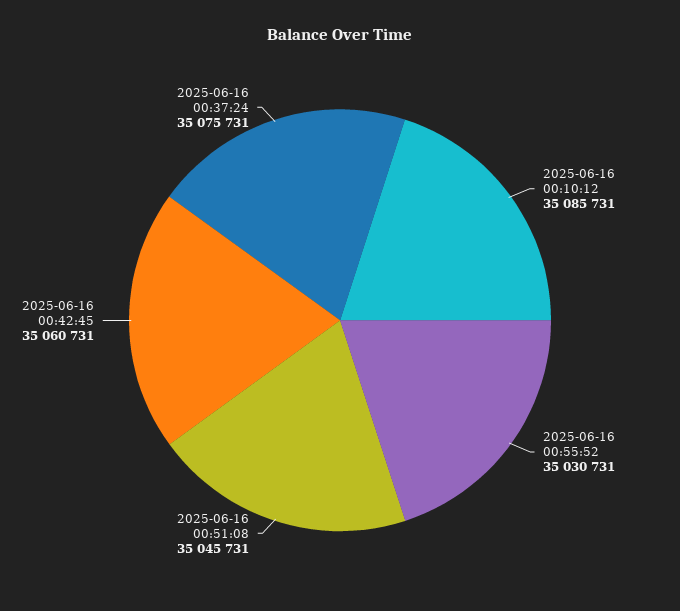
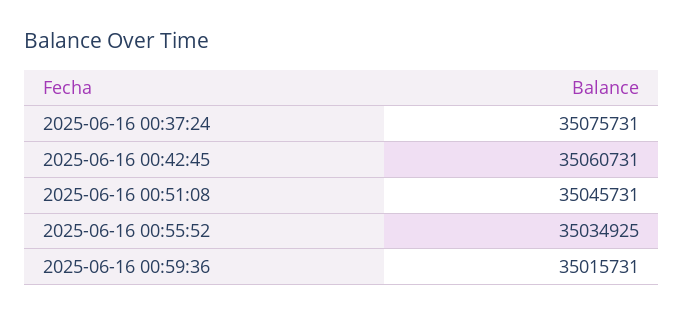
2025-06-16 00:10:12: 35085731 -> none
2025-06-16 00:55:52: 35030731 -> 35034925
2025-06-16 00:59:36: none -> 35015731

